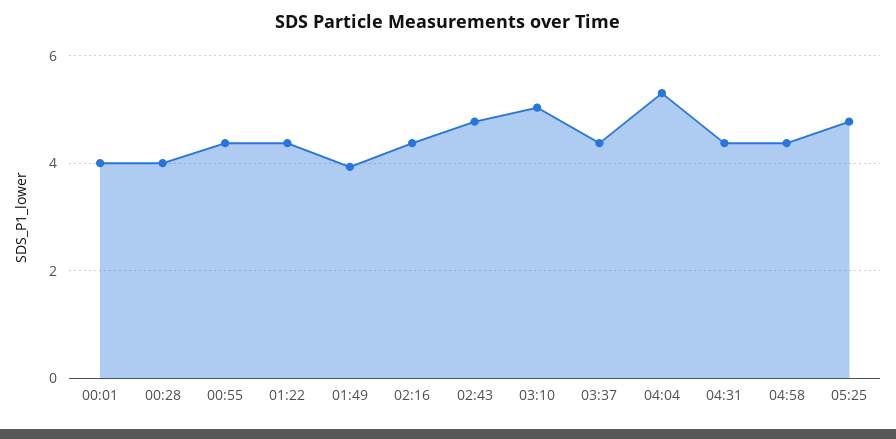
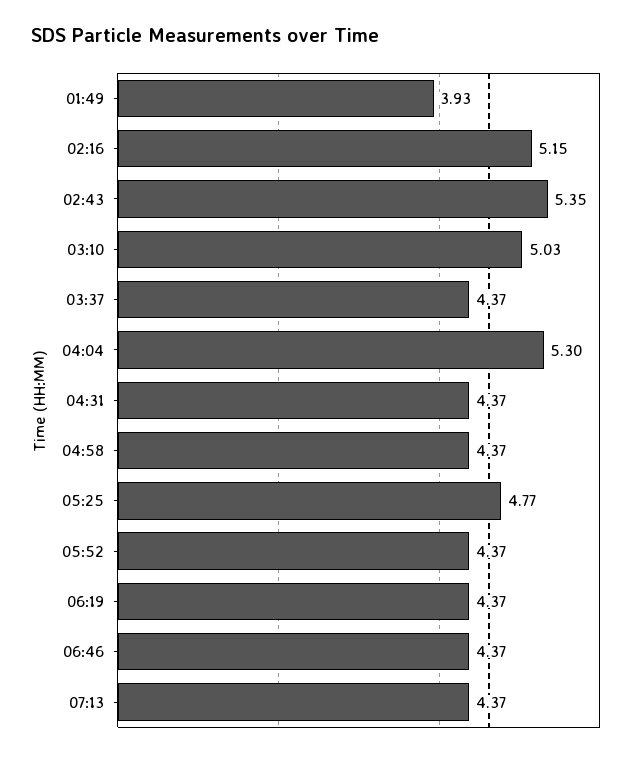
00:01: 4 -> none
00:28: 4 -> none
00:55: 4.4 -> none
01:22: 4.4 -> none
02:16: 4.4 -> 5.15
02:43: 4.8 -> 5.35
05:52: none -> 4.37
06:19: none -> 4.37
06:46: none -> 4.37
07:13: none -> 4.37

